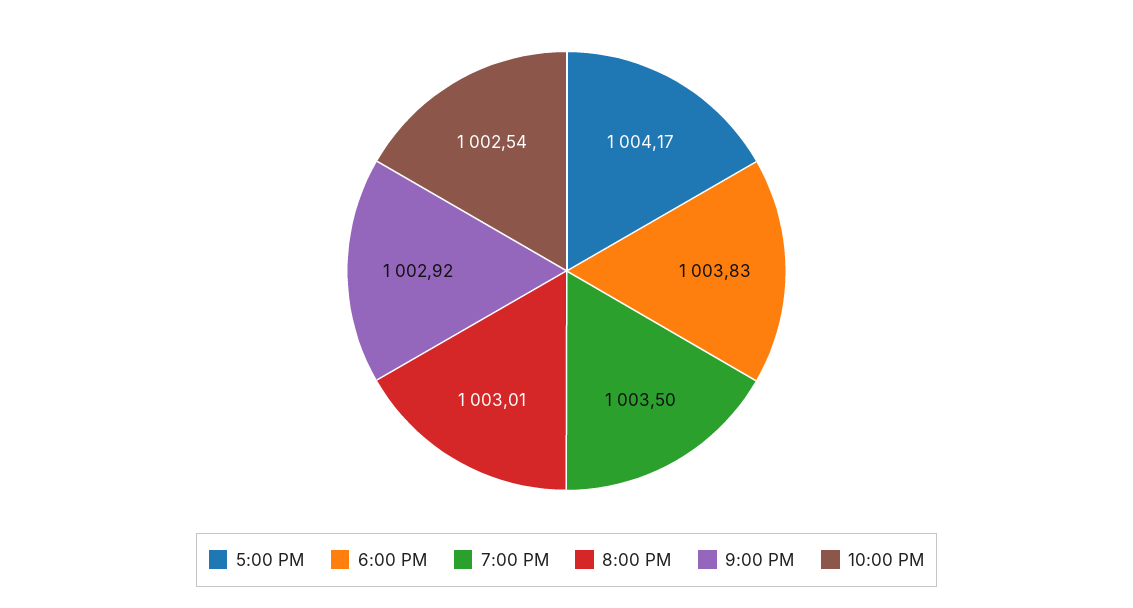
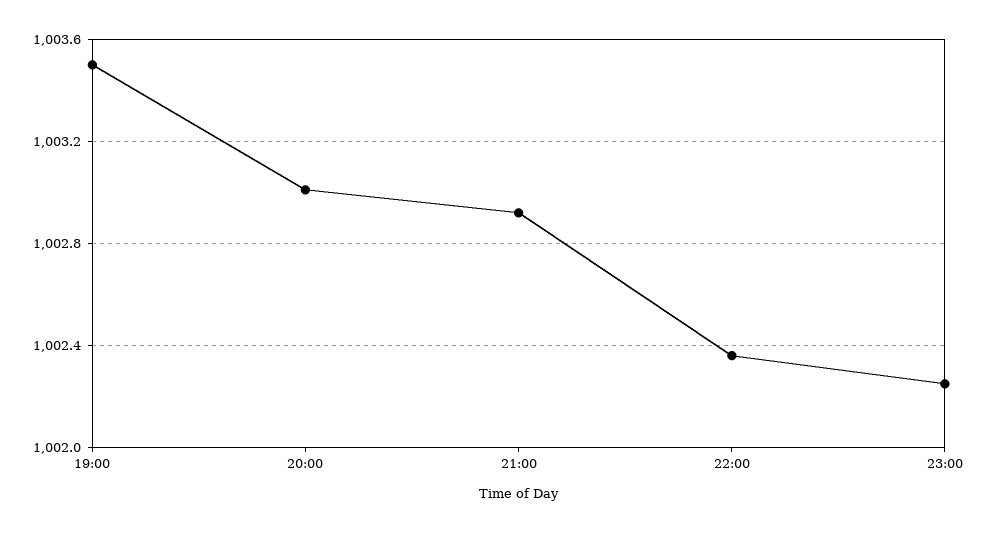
5:00 PM: 1004.17 -> none
6:00 PM: 1003.83 -> none
10:00 PM: 1002.54 -> 1002.35
23:00: none -> 1002.25

